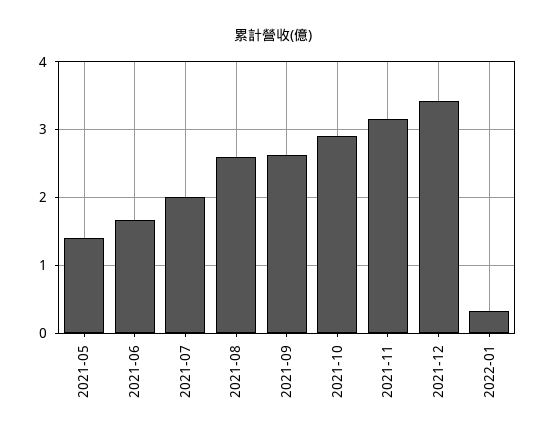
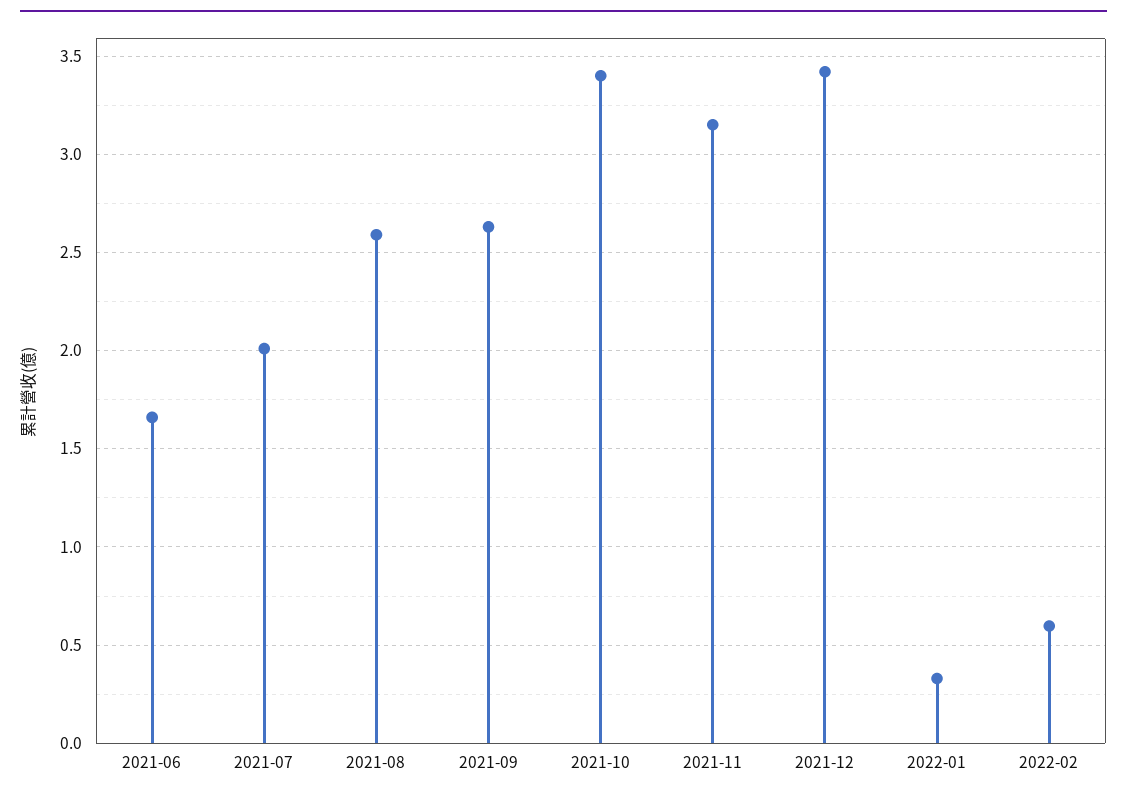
2021-05: 1.4 -> none
2021-10: 2.9 -> 3.4
2022-02: none -> 0.6

